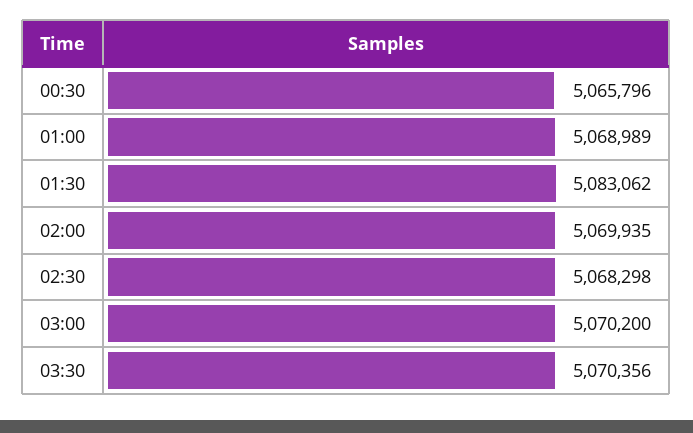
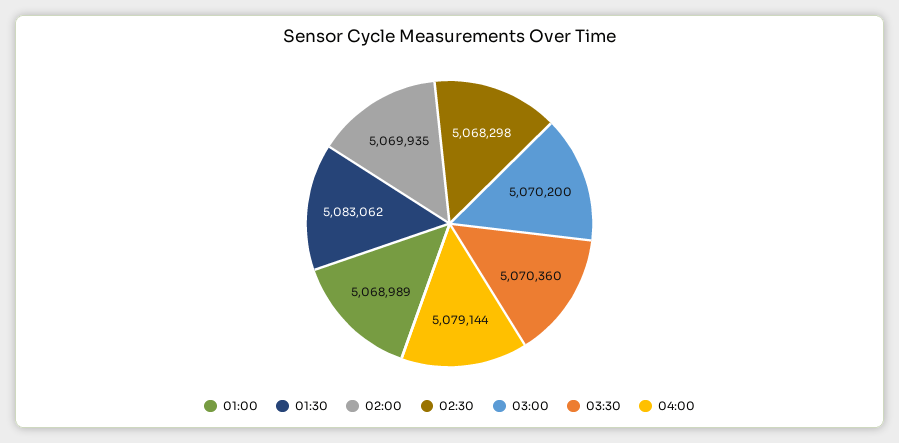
00:30: 5065796 -> none
03:30: 5070356 -> 5070360
04:00: none -> 5079144

